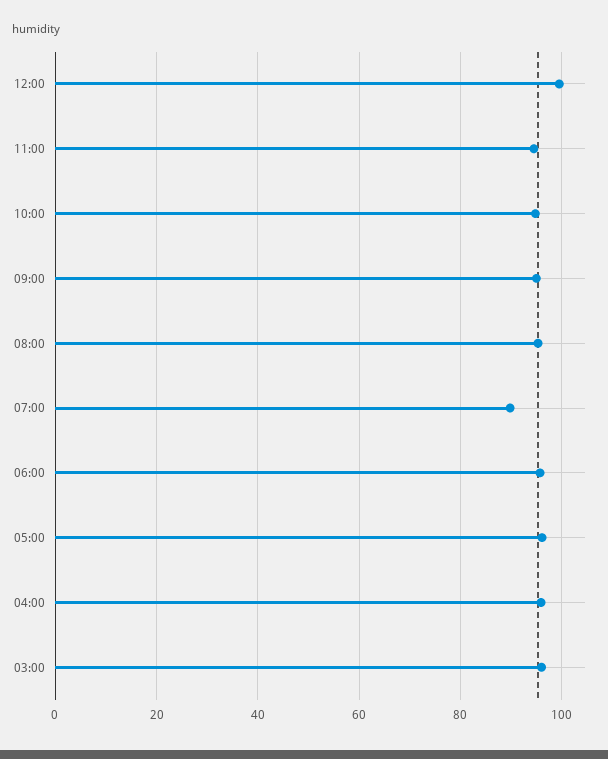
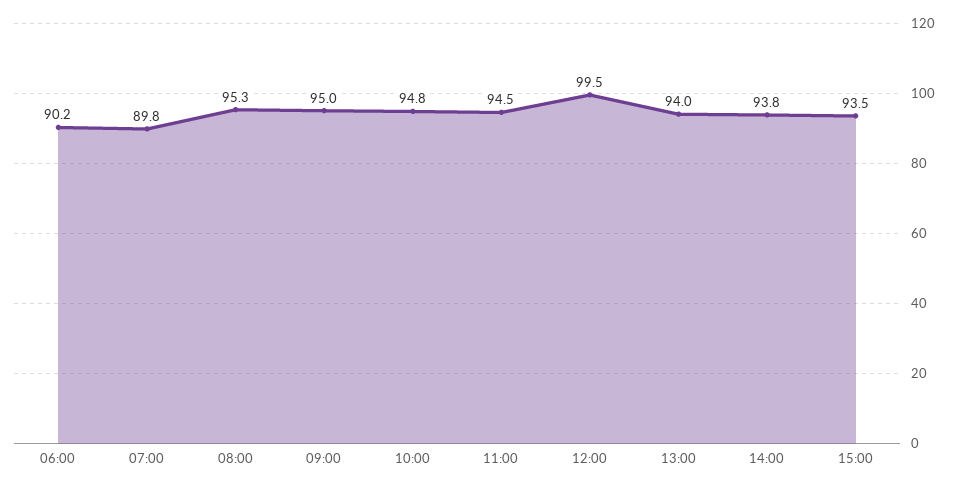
06:00: 96 -> 90.2
05:00: 96 -> none
04:00: 96 -> none
03:00: 96 -> none
13:00: none -> 94
14:00: none -> 93.8
15:00: none -> 93.5

